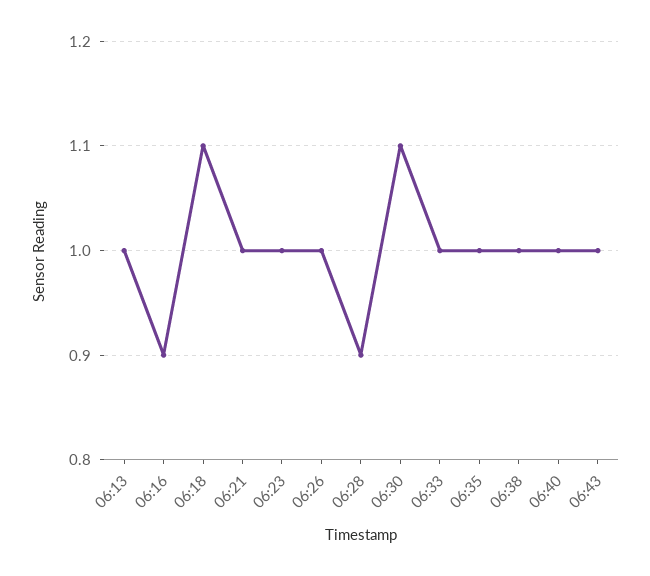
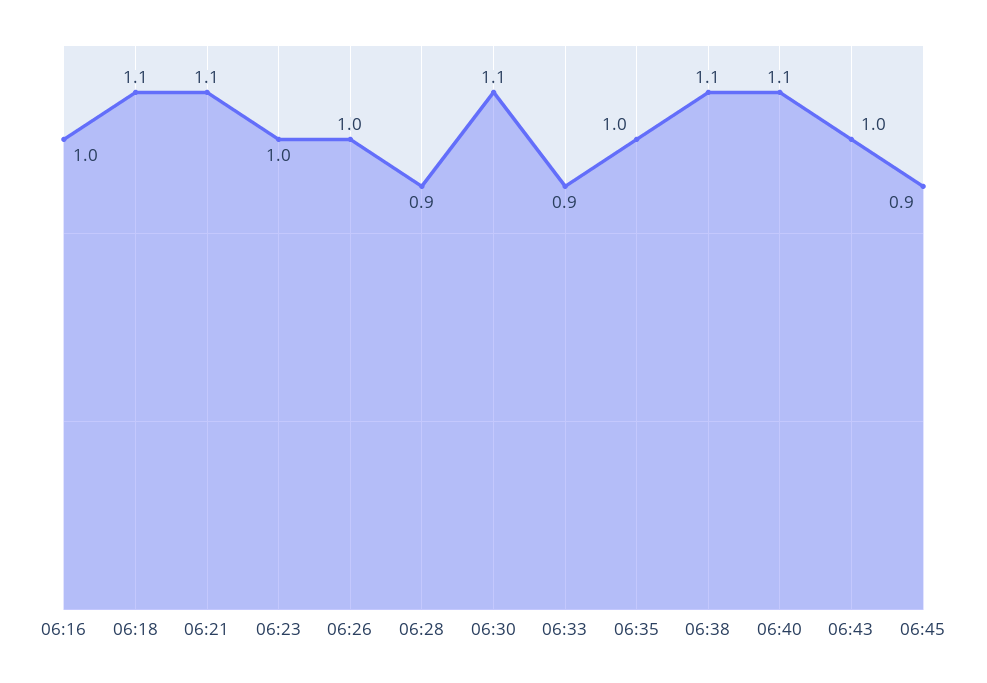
06:13: 1 -> none
06:16: 0.9 -> 1
06:21: 1 -> 1.1
06:33: 1 -> 0.9
06:38: 1 -> 1.1
06:40: 1 -> 1.1
06:45: none -> 0.9

